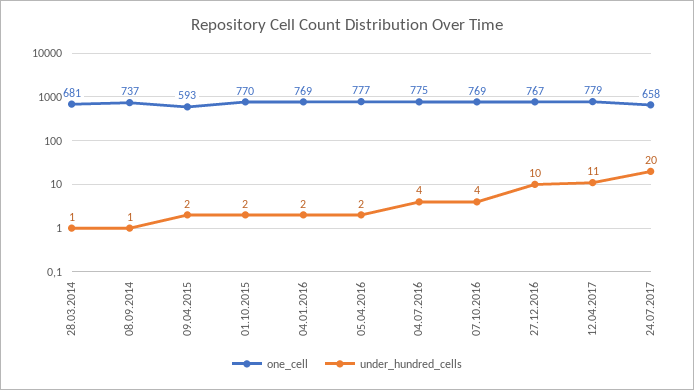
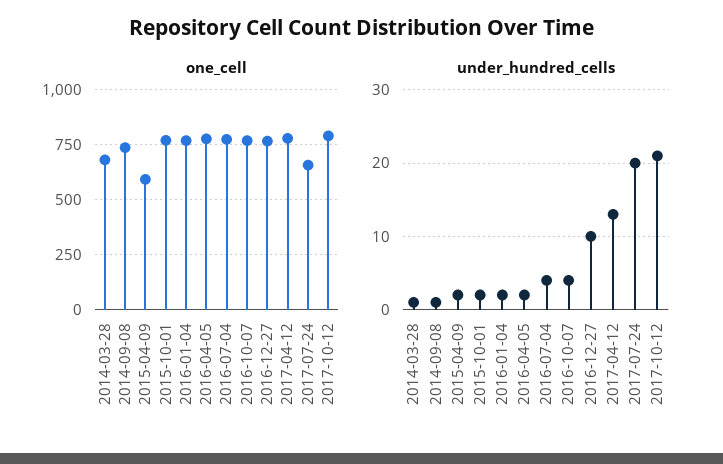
under_hundred_cells, 12.04.2017: 11 -> 13
one_cell, 2017-10-12: none -> 800
under_hundred_cells, 2017-10-12: none -> 21

